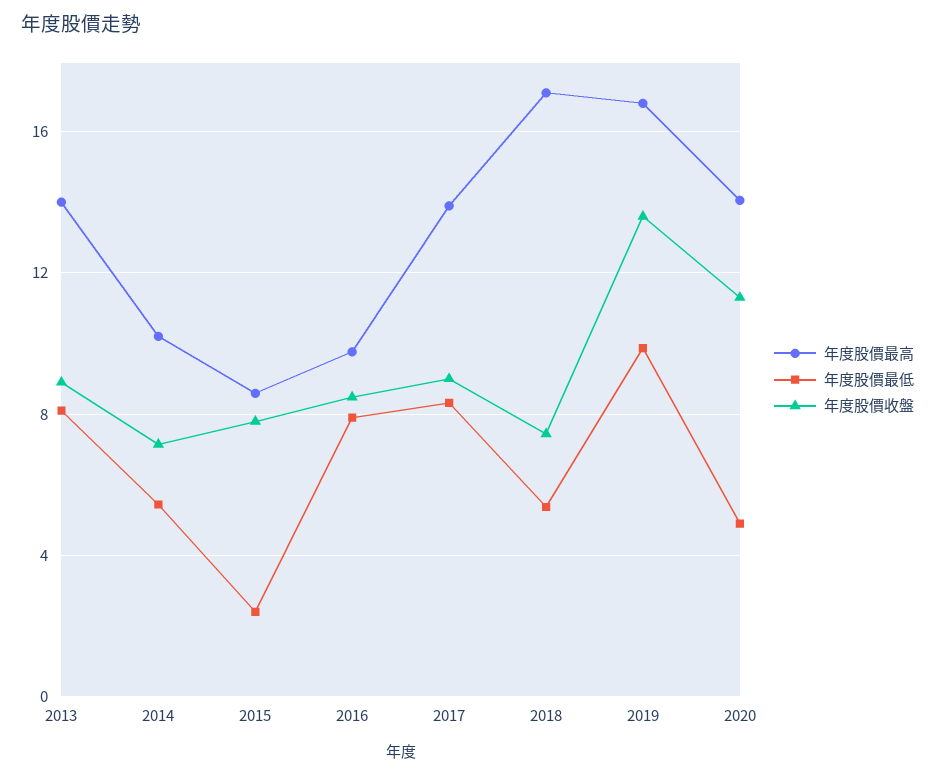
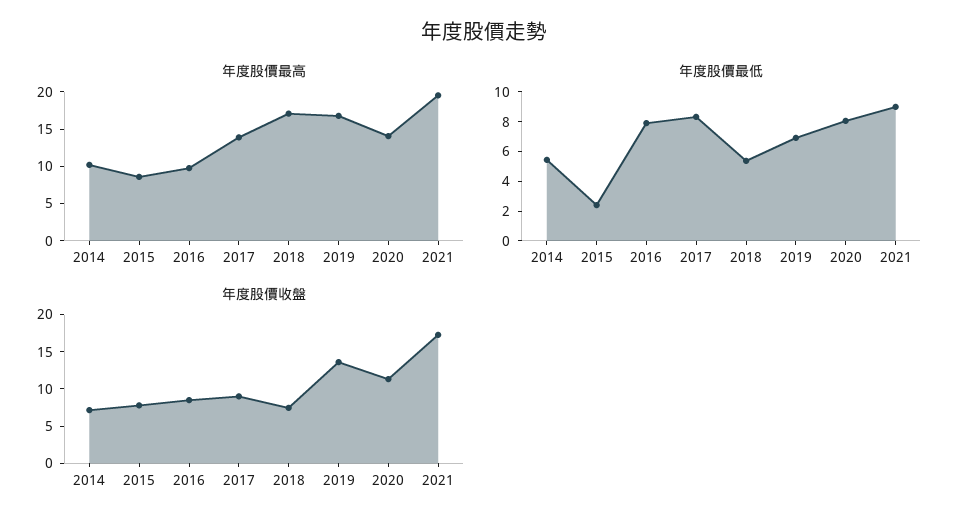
年度股價最高, 2013: 14 -> none
年度股價最低, 2013: 8 -> none
年度股價收盤, 2013: 9 -> none
年度股價最低, 2019: 10 -> 7
年度股價最低, 2020: 5 -> 8
年度股價最高, 2021: none -> 20
年度股價最低, 2021: none -> 9
年度股價收盤, 2021: none -> 17.5

